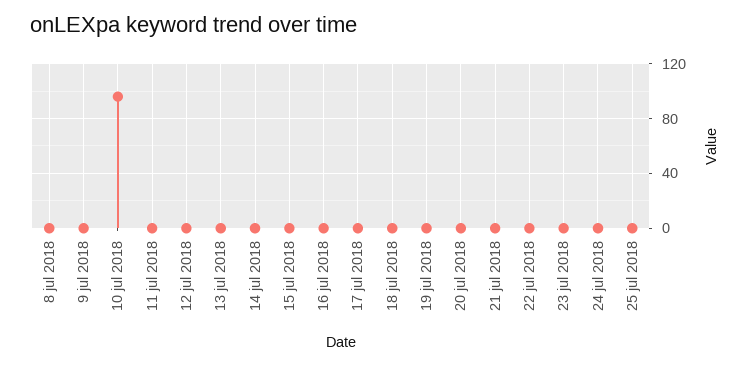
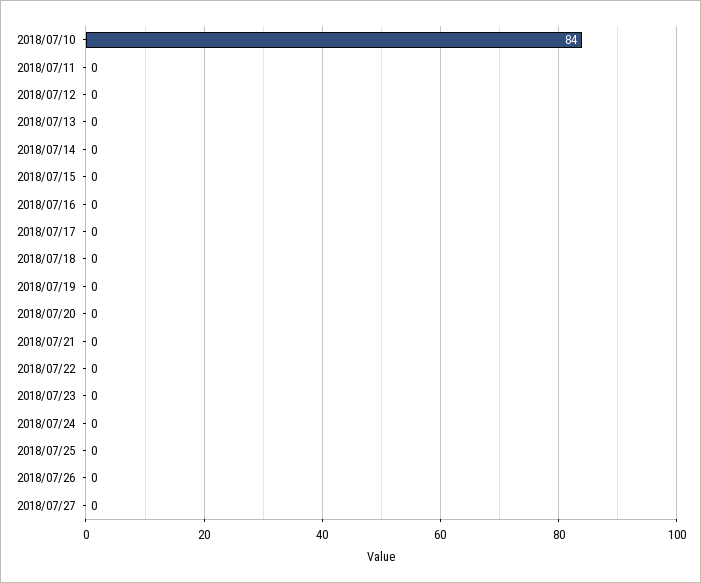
8 jul 2018: 0 -> none
9 jul 2018: 0 -> none
10 jul 2018: 95 -> 84
2018/07/26: none -> 0
2018/07/27: none -> 0

